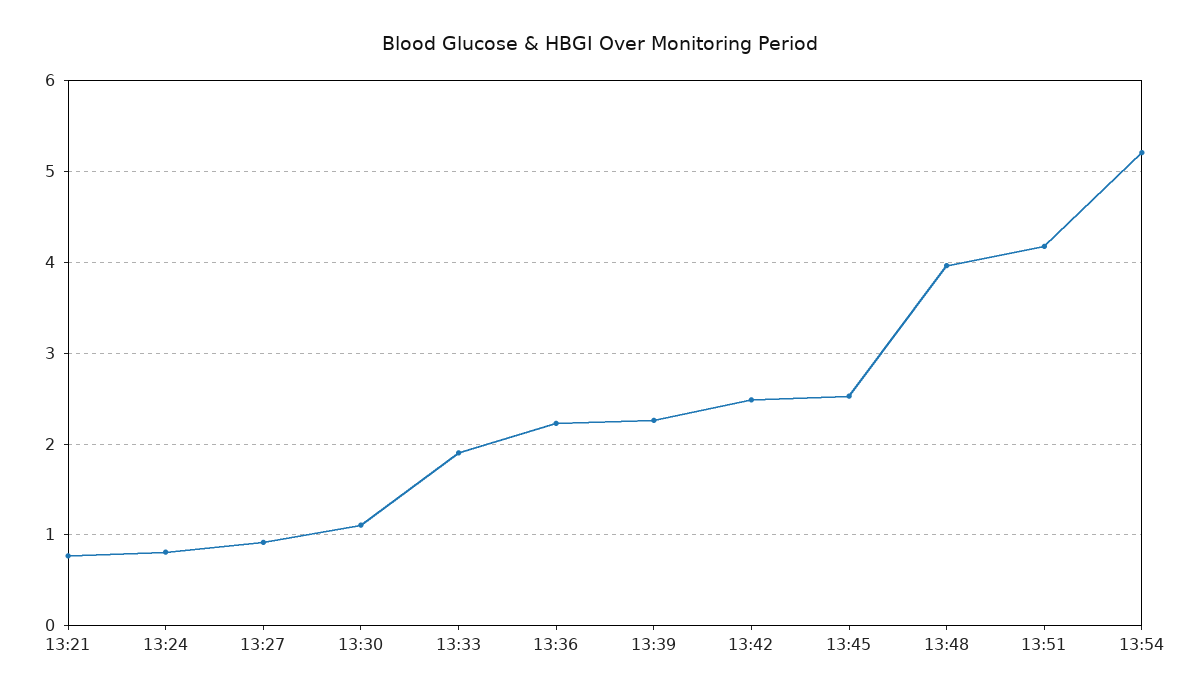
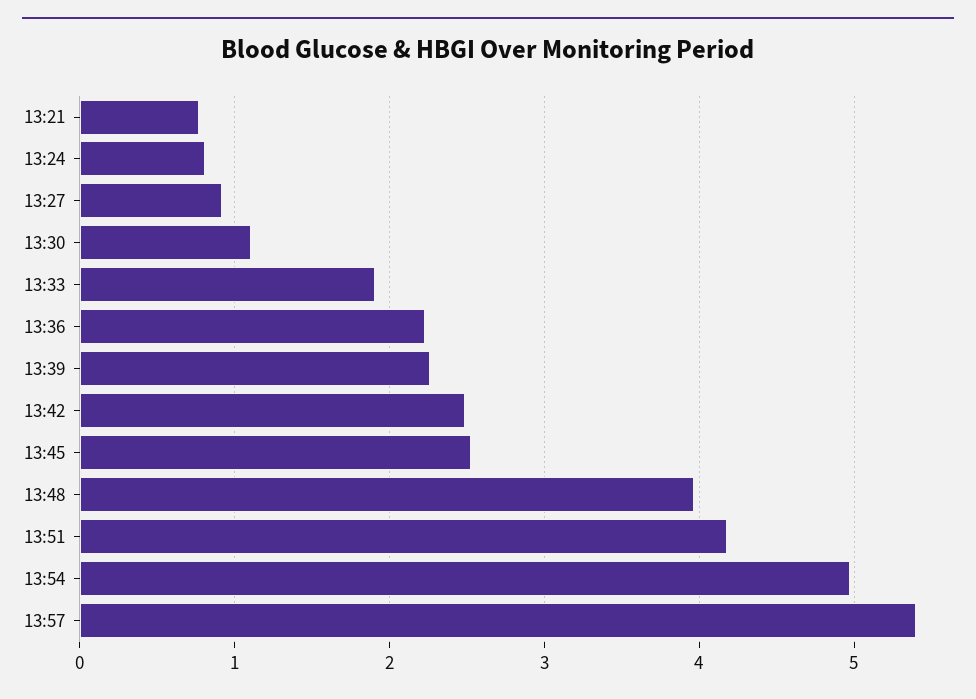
13:54: 5.2 -> 5
13:57: none -> 5.4

